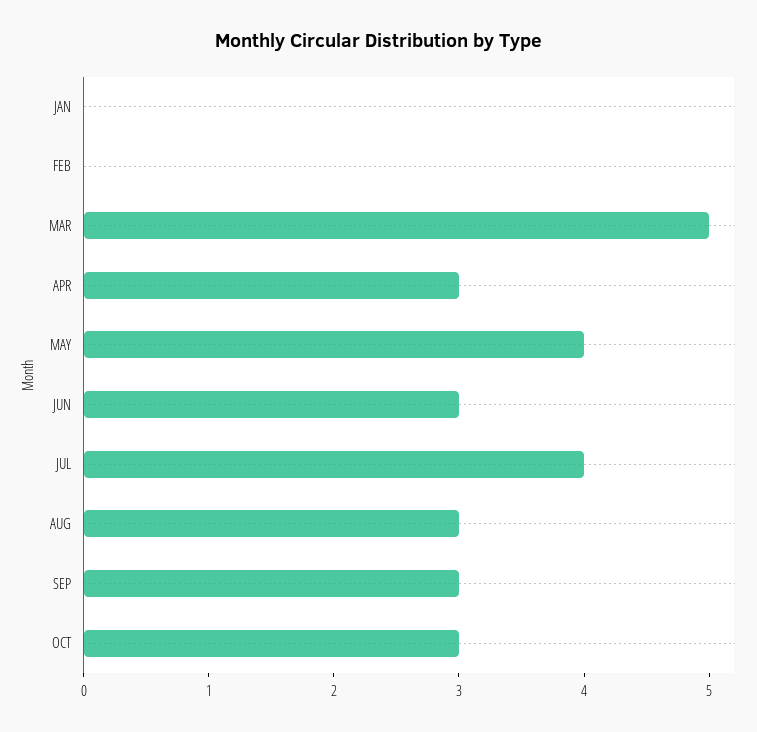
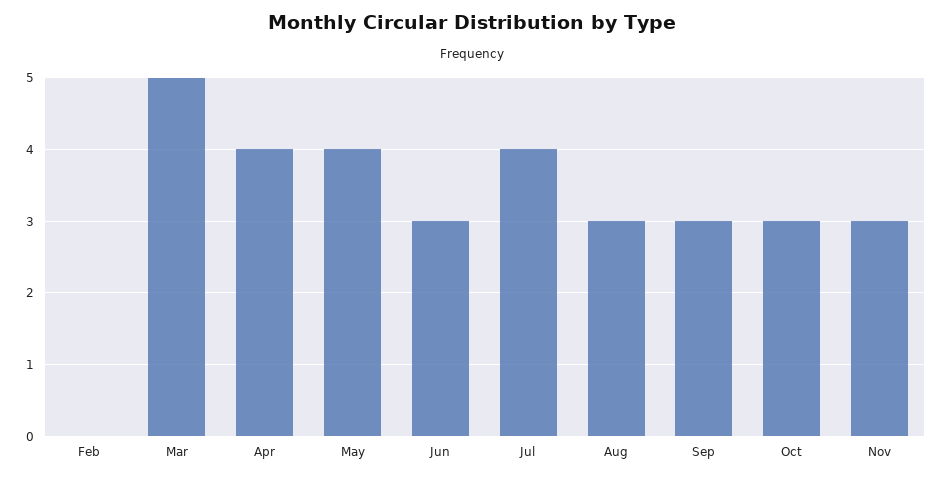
JAN: 0 -> none
APR: 3 -> 4
Nov: none -> 3

